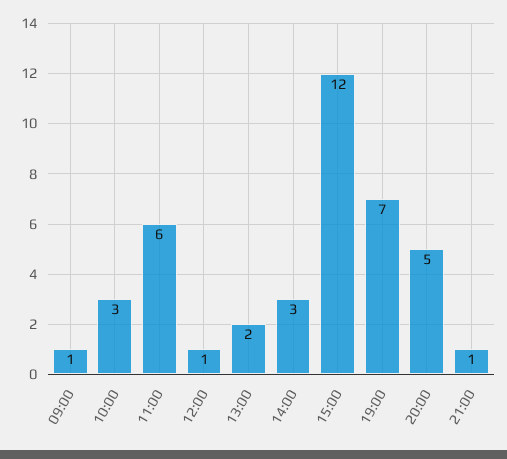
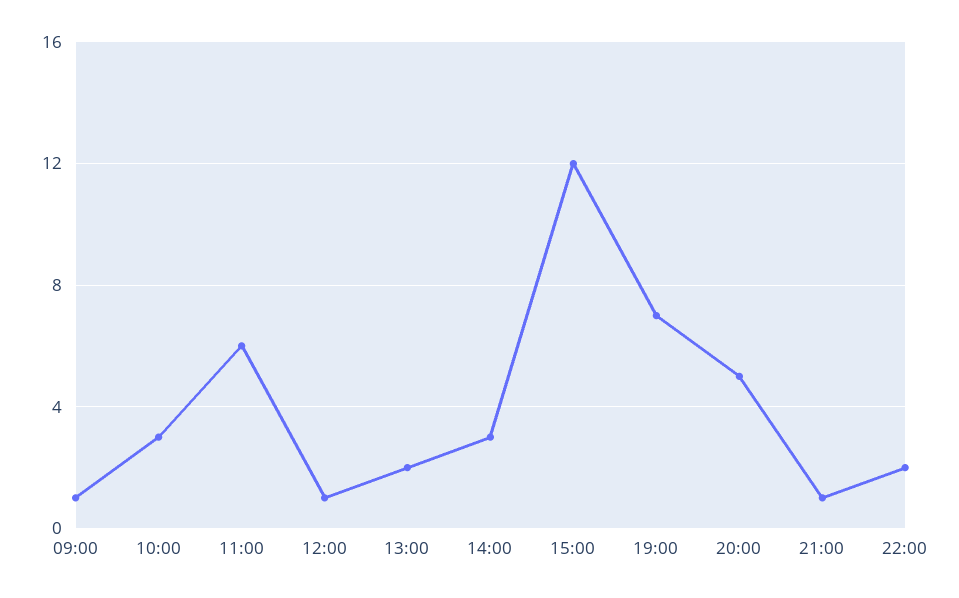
22:00: none -> 2

